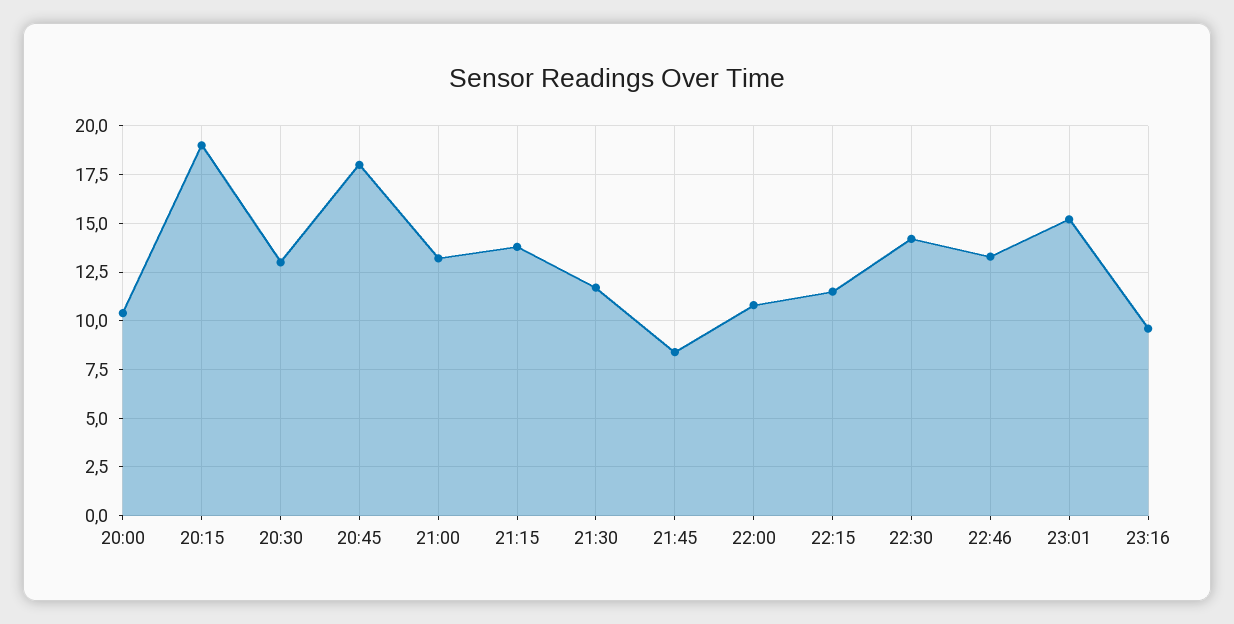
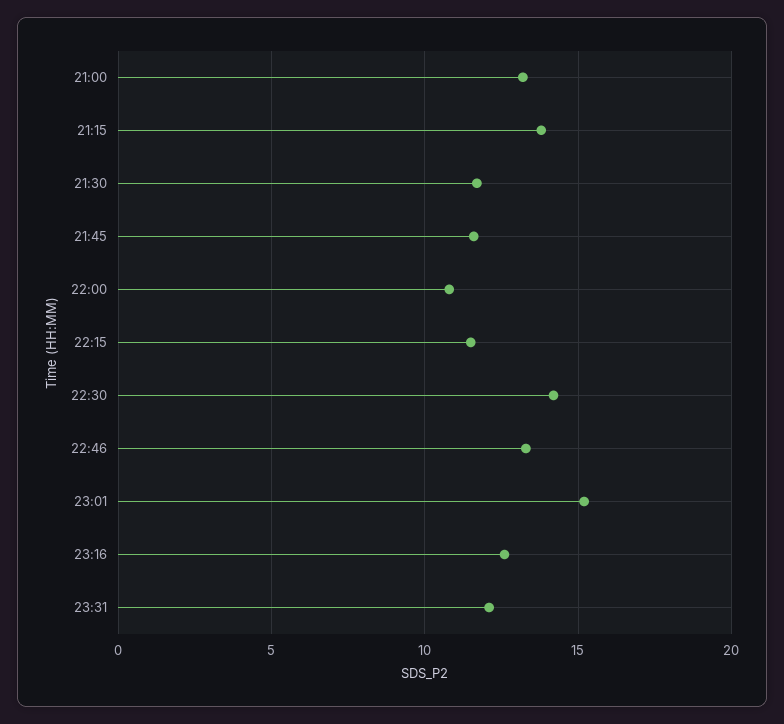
20:00: 10.5 -> none
20:15: 19 -> none
20:30: 13 -> none
20:45: 18 -> none
21:45: 8.5 -> 11.5
23:16: 9.5 -> 12.5
23:31: none -> 12

